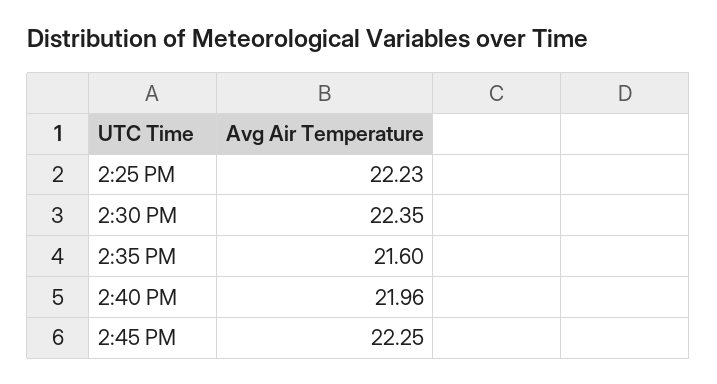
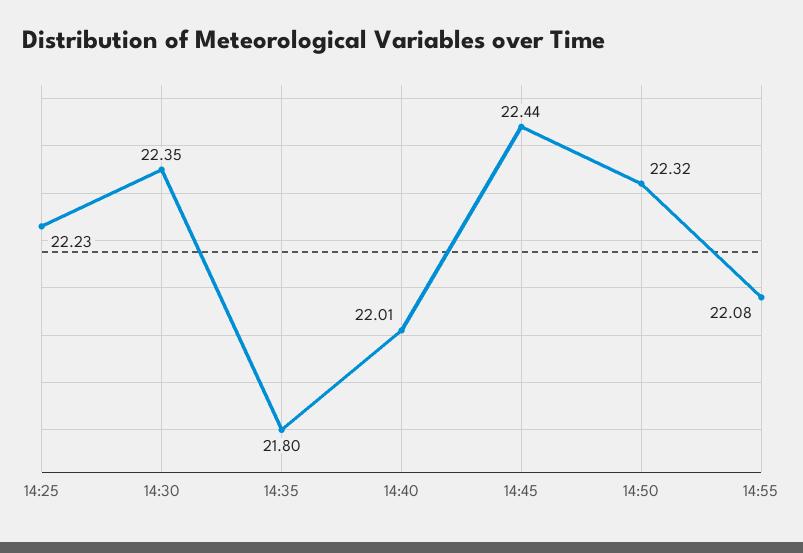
2:35 PM: 21.6 -> 21.8
2:40 PM: 21.96 -> 22.01
2:45 PM: 22.25 -> 22.44
14:50: none -> 22.32
14:55: none -> 22.08

